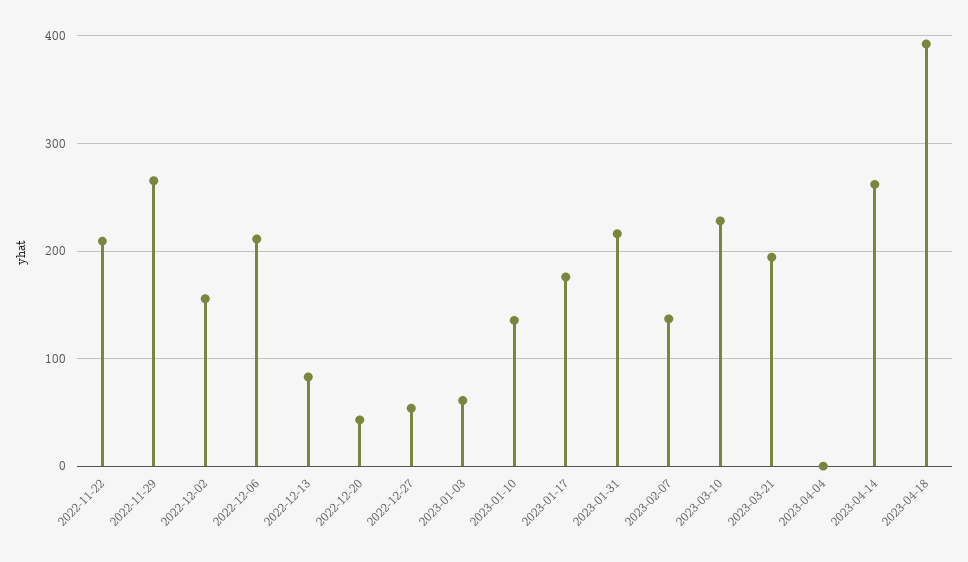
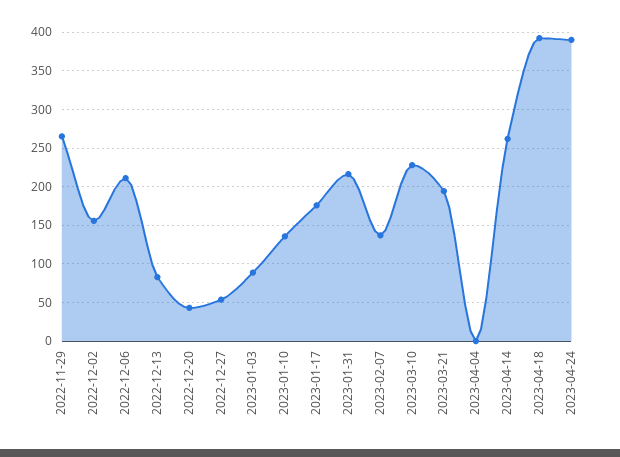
2022-11-22: 210 -> none
2023-01-03: 60 -> 90
2023-04-24: none -> 390

